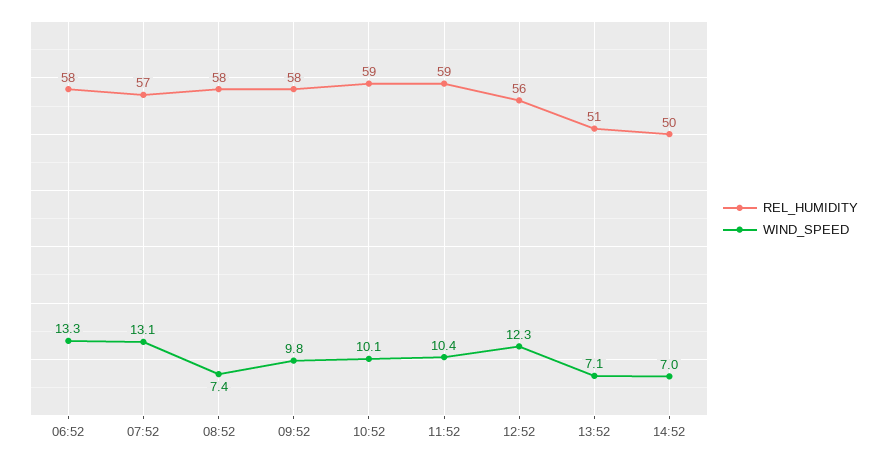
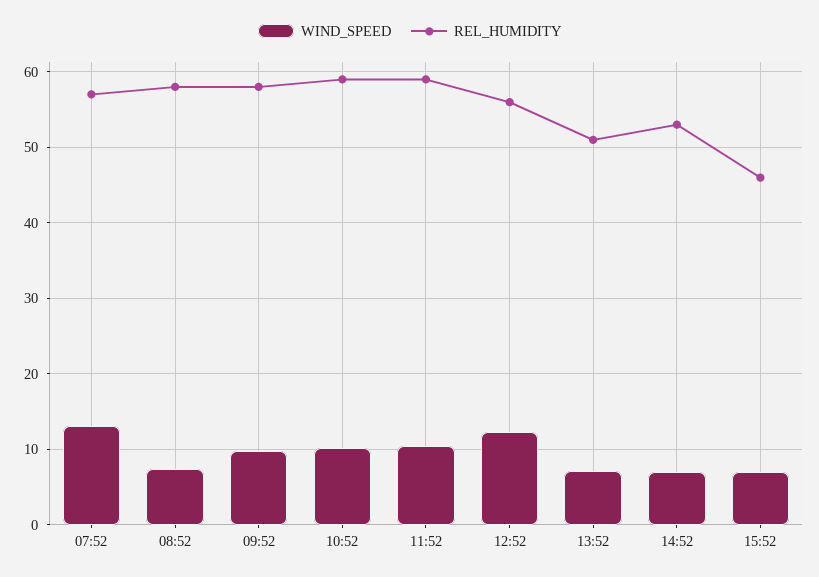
REL_HUMIDITY, 06:52: 58 -> none
WIND_SPEED, 06:52: 13.3 -> none
REL_HUMIDITY, 14:52: 50 -> 53
WIND_SPEED, 15:52: none -> 7
REL_HUMIDITY, 15:52: none -> 46

